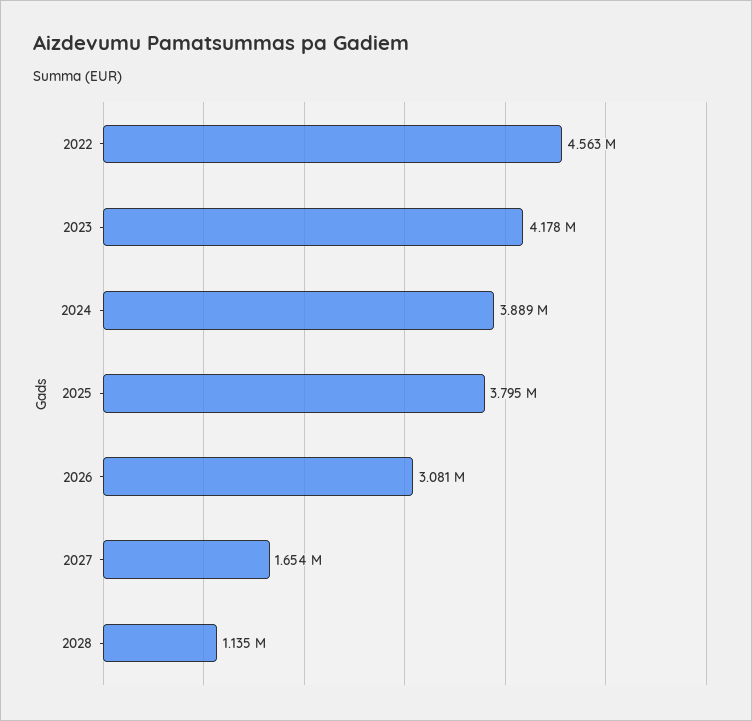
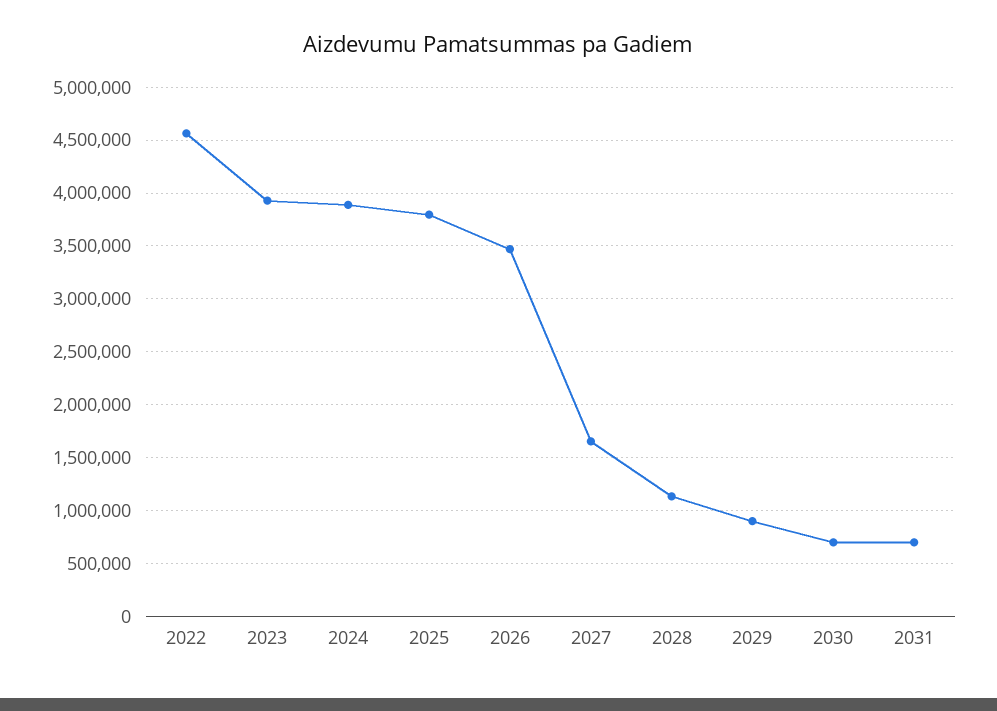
2023: 4178000 -> 3900000
2026: 3081000 -> 3500000
2029: none -> 900000
2030: none -> 700000
2031: none -> 700000

